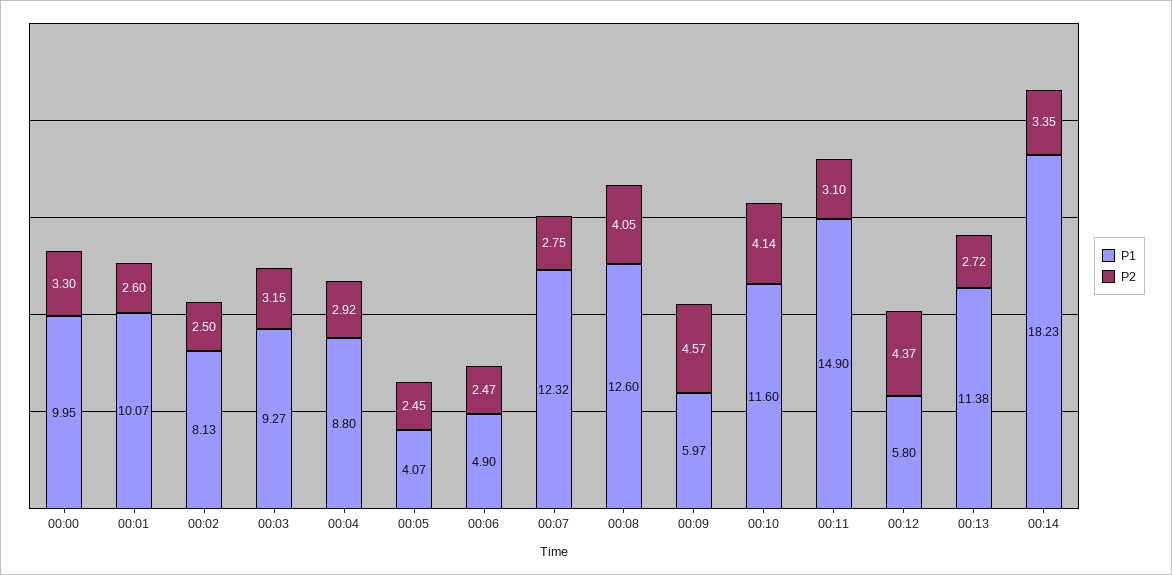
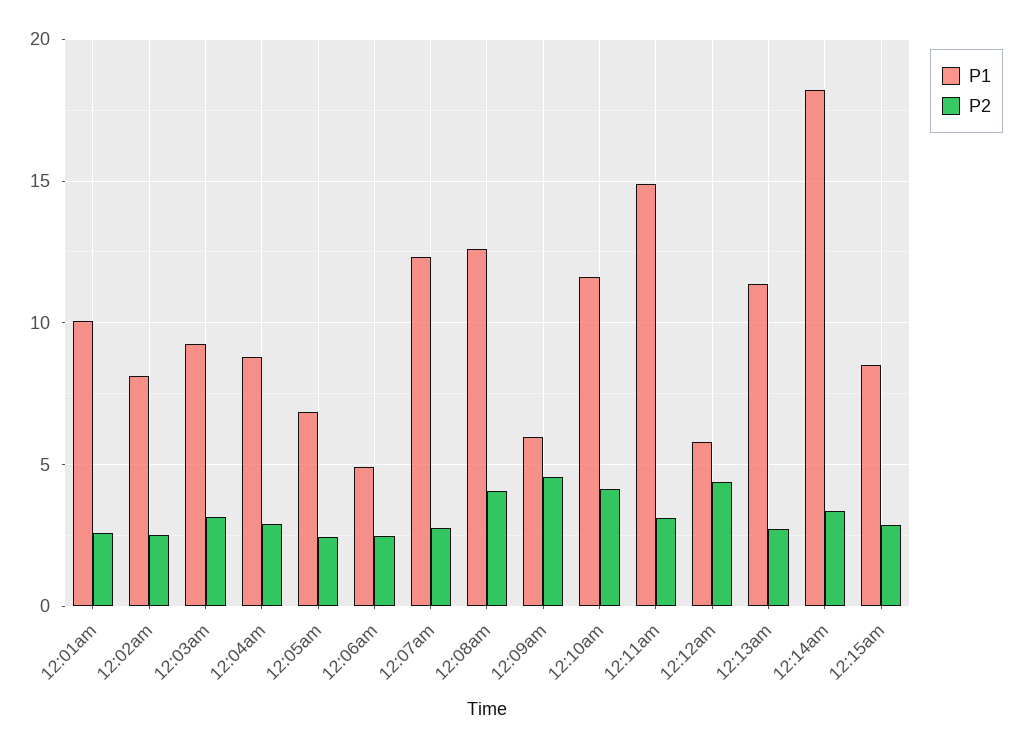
P1, 00:00: 9.95 -> none
P2, 00:00: 3.3 -> none
P1, 00:05: 4.07 -> 7
P1, 12:15am: none -> 8.5
P2, 12:15am: none -> 3

